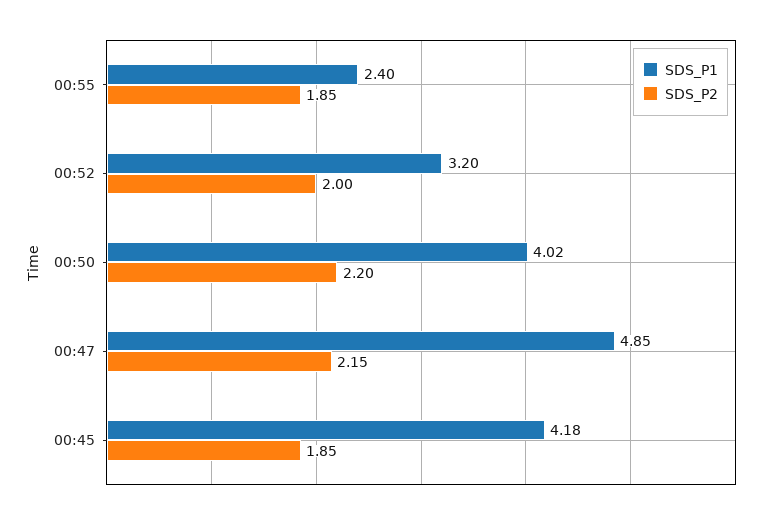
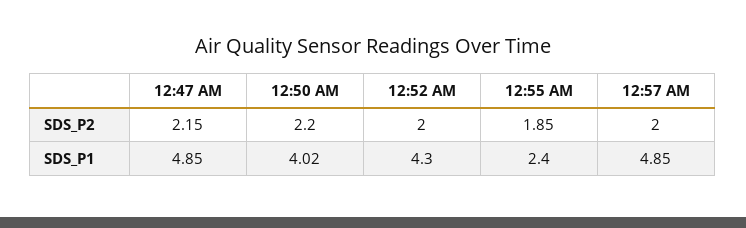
SDS_P1, 00:52: 3.2 -> 4.3
SDS_P1, 00:45: 4.18 -> none
SDS_P2, 00:45: 1.85 -> none
SDS_P2, 12:57 AM: none -> 2
SDS_P1, 12:57 AM: none -> 4.85

